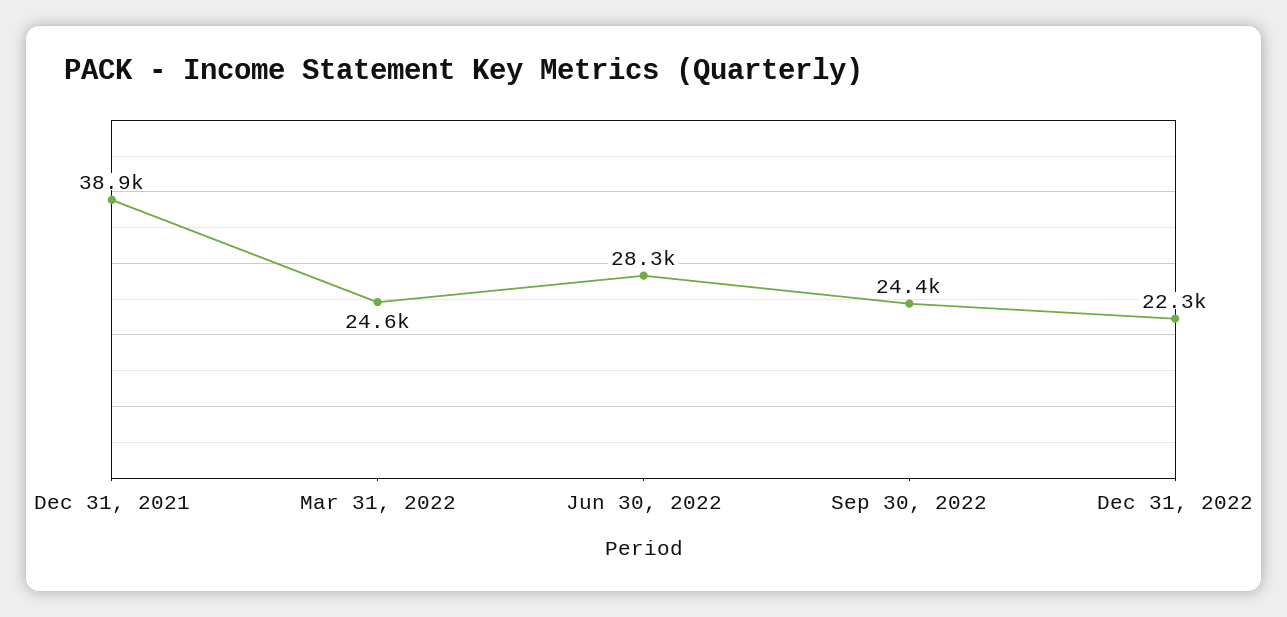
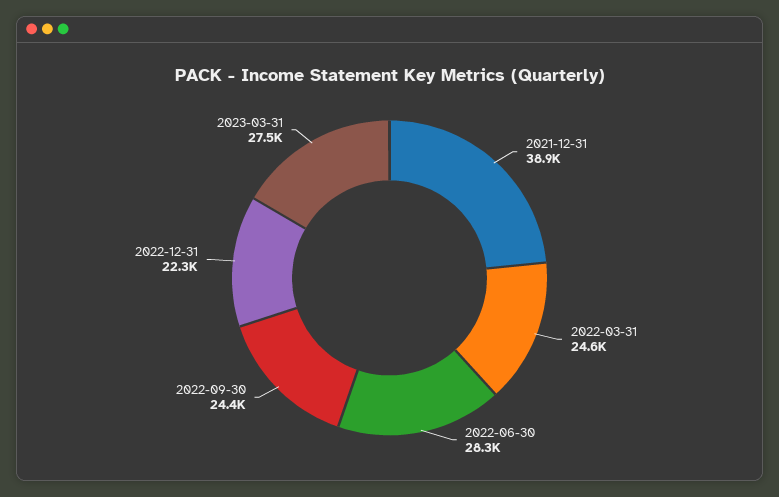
2023-03-31: none -> 27500

